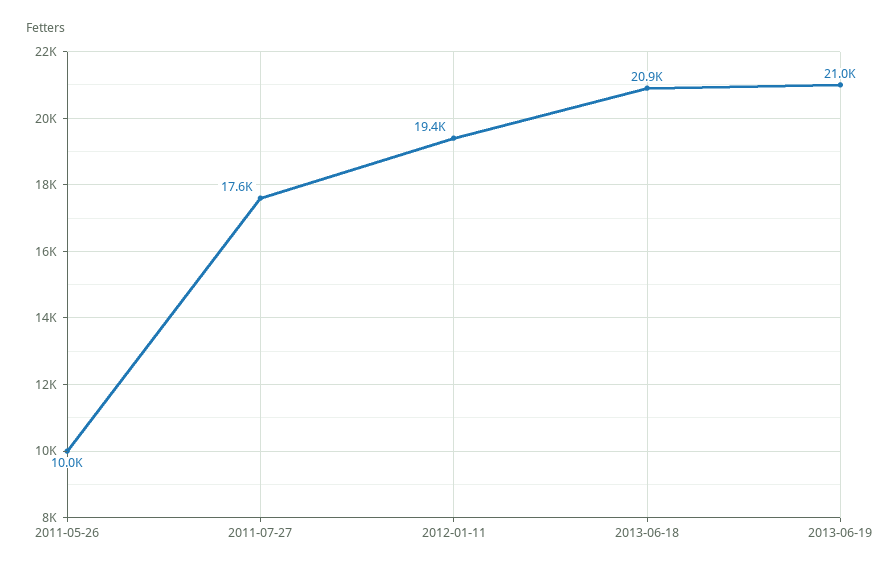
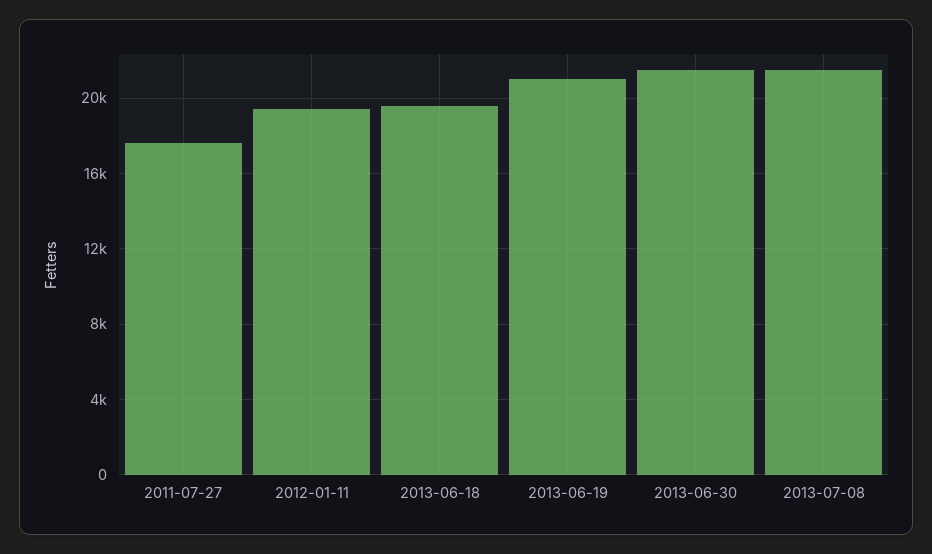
2011-05-26: 10000 -> none
2013-06-18: 20900 -> 19500
2013-06-30: none -> 21500
2013-07-08: none -> 21500

